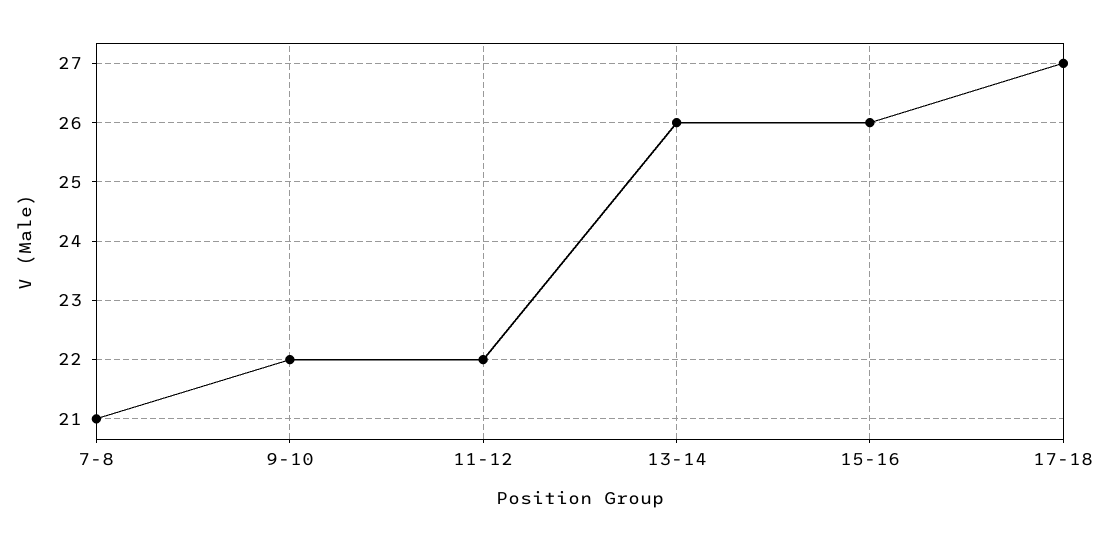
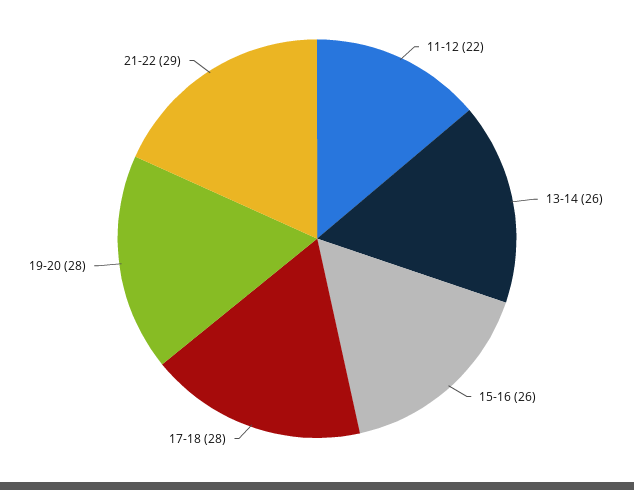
7-8: 21 -> none
9-10: 22 -> none
17-18: 27 -> 28
19-20: none -> 28
21-22: none -> 29

